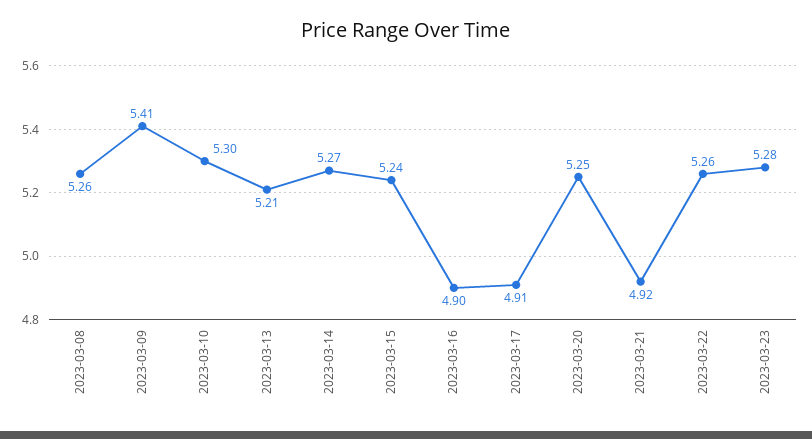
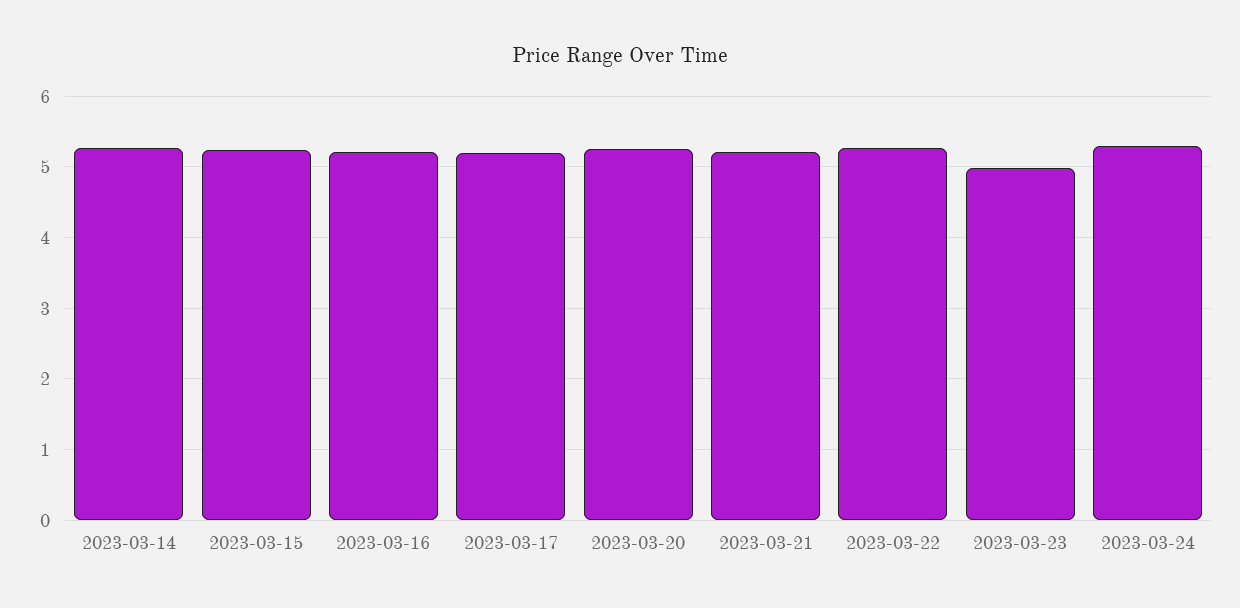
2023-03-08: 5.26 -> none
2023-03-09: 5.41 -> none
2023-03-10: 5.3 -> none
2023-03-13: 5.21 -> none
2023-03-16: 4.9 -> 5.2
2023-03-17: 4.91 -> 5.2
2023-03-21: 4.92 -> 5.2
2023-03-23: 5.28 -> 5
2023-03-24: none -> 5.3

